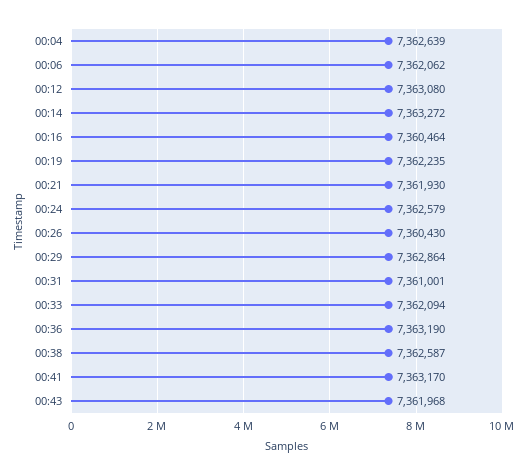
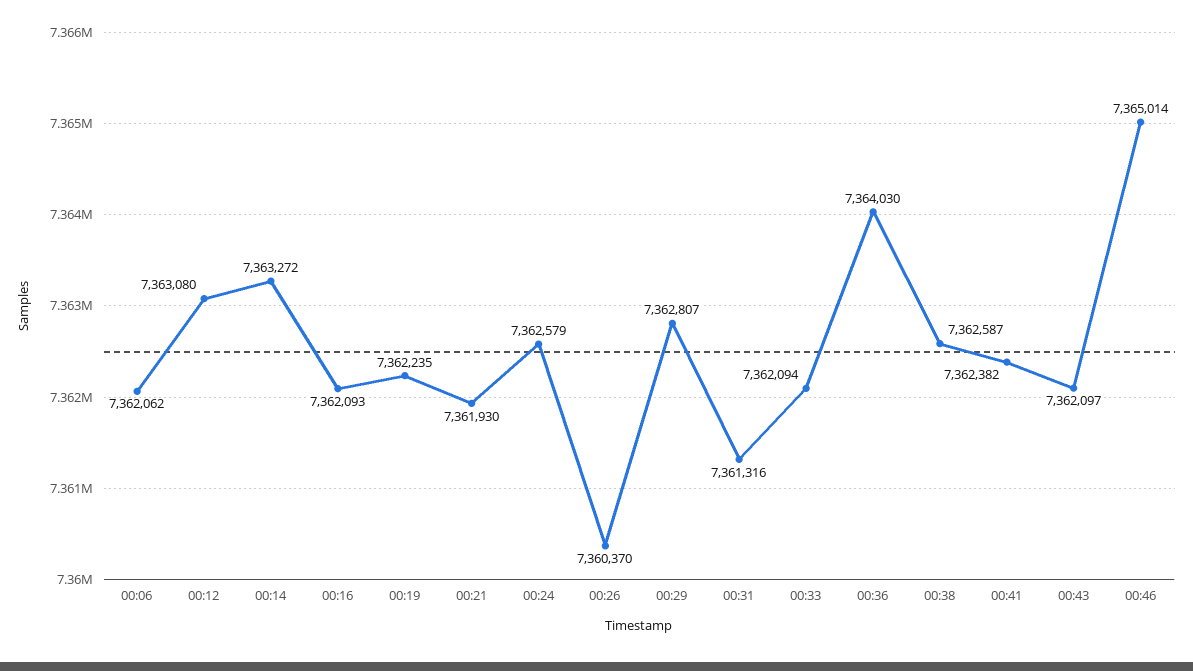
00:04: 7362639 -> none
00:16: 7360464 -> 7362093
00:26: 7360430 -> 7360370
00:29: 7362864 -> 7362807
00:31: 7361001 -> 7361316
00:36: 7363190 -> 7364030
00:41: 7363170 -> 7362382
00:43: 7361968 -> 7362097
00:46: none -> 7365014

